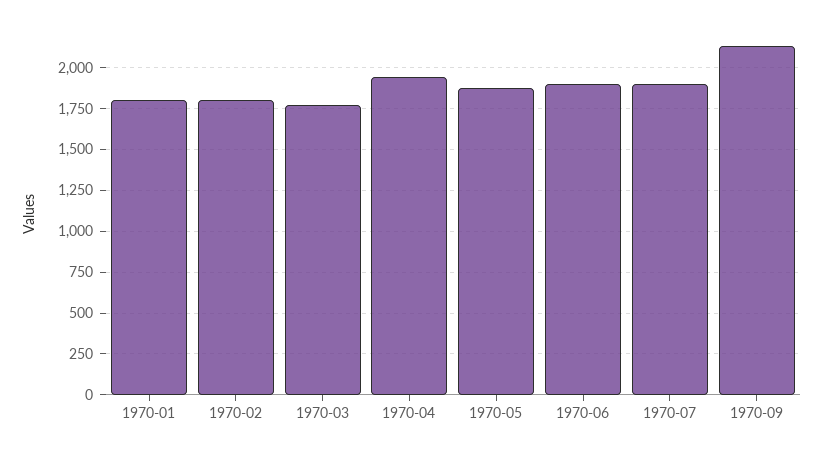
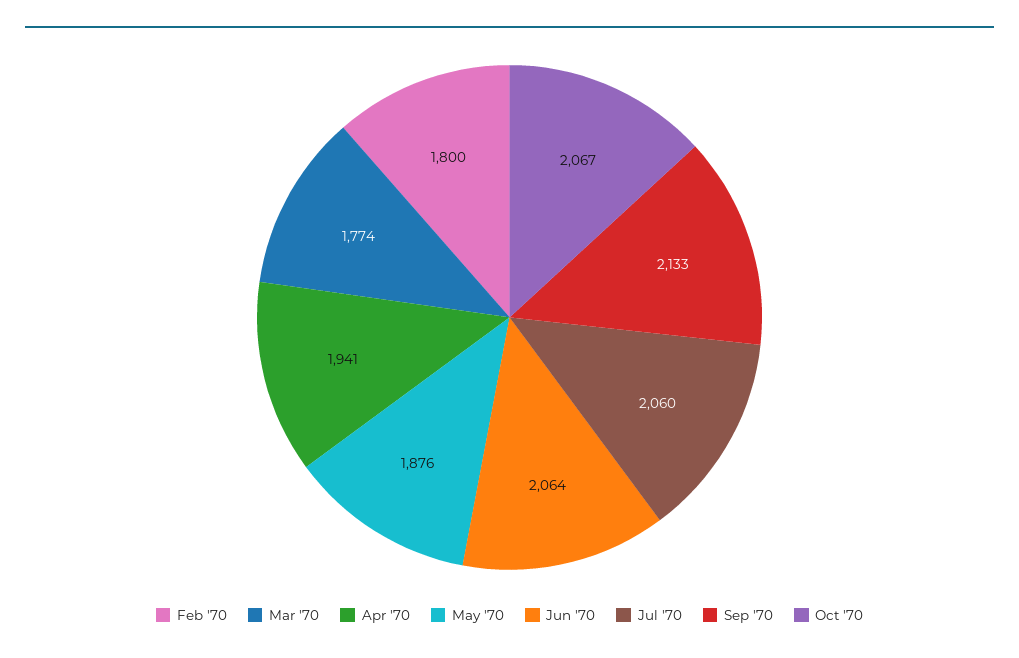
1970-01: 1800 -> none
1970-06: 1900 -> 2064
1970-07: 1900 -> 2060
Oct '70: none -> 2067

